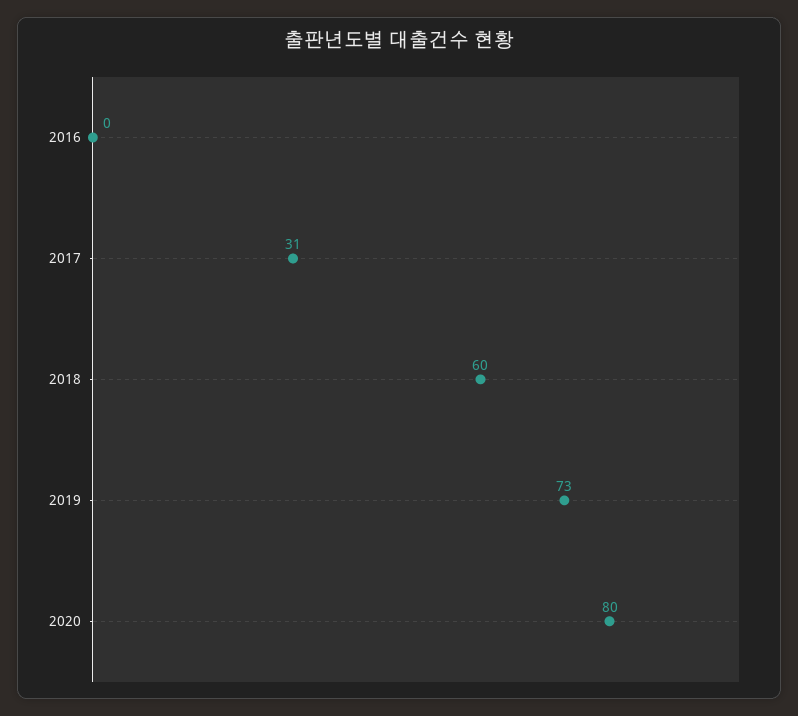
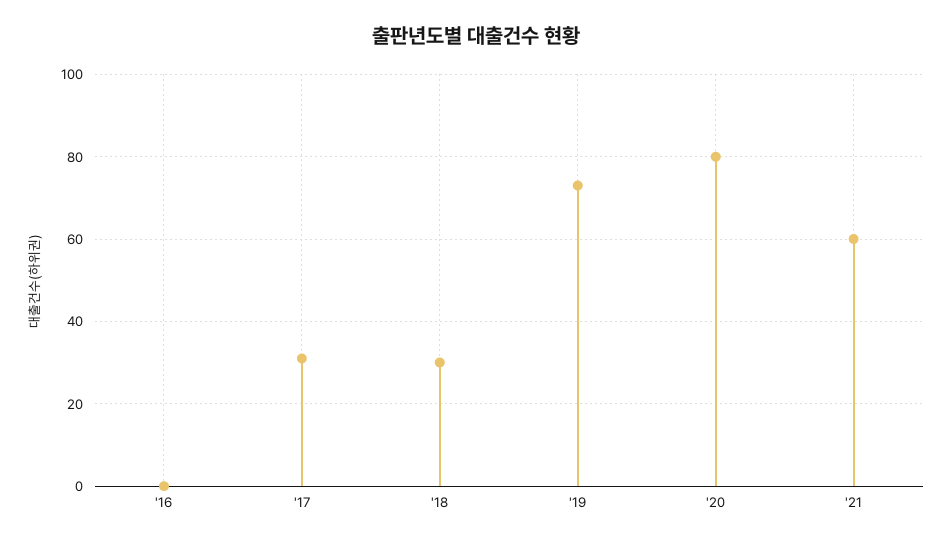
2018: 60 -> 30
'21: none -> 60

